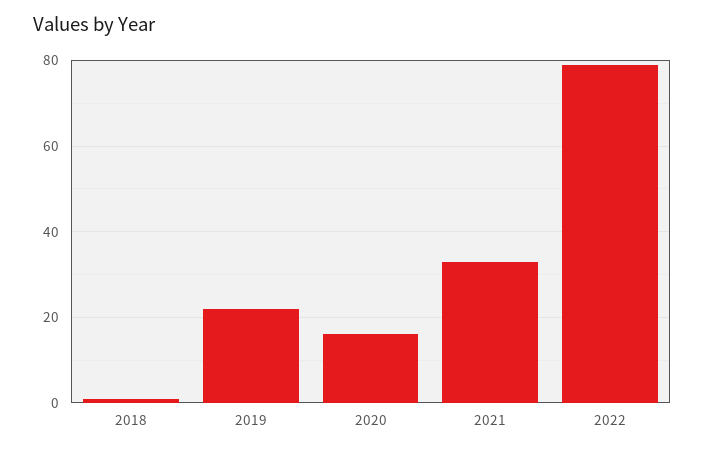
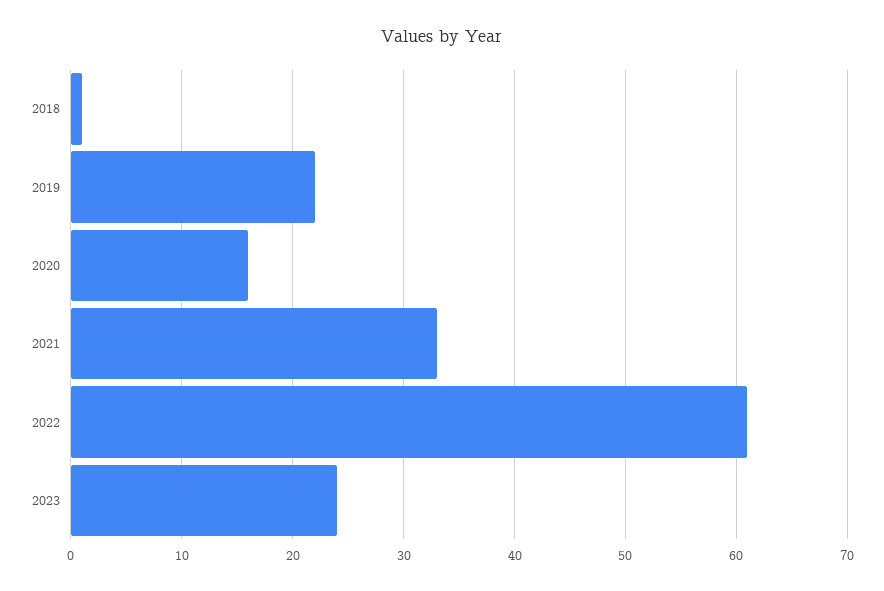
2022: 80 -> 61
2023: none -> 24

